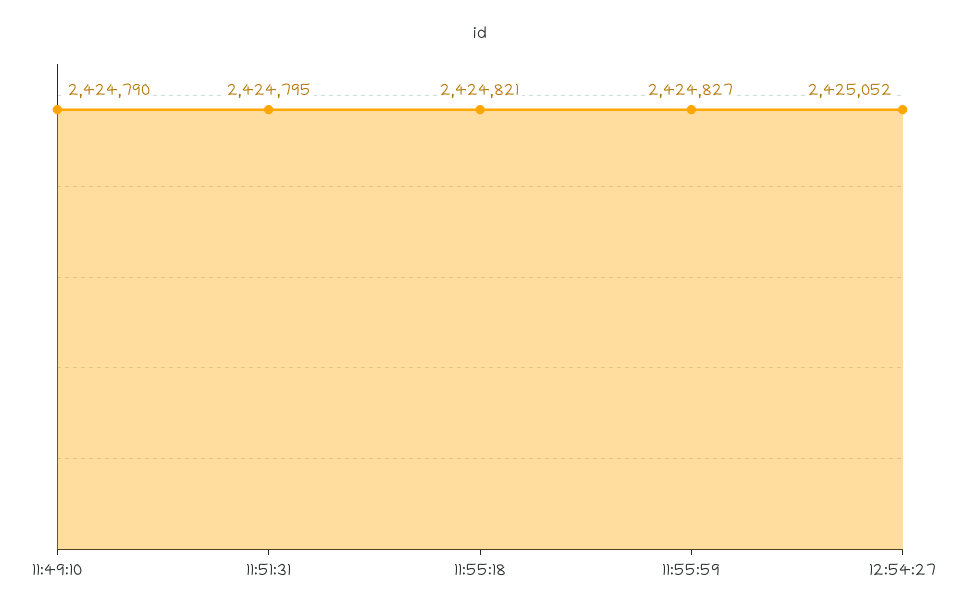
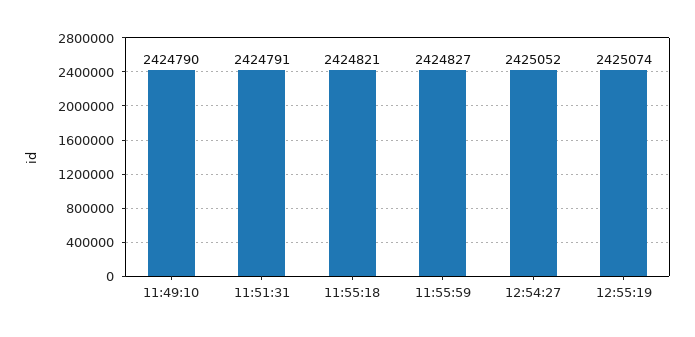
11:51:31: 2424795 -> 2424791
12:55:19: none -> 2425074

